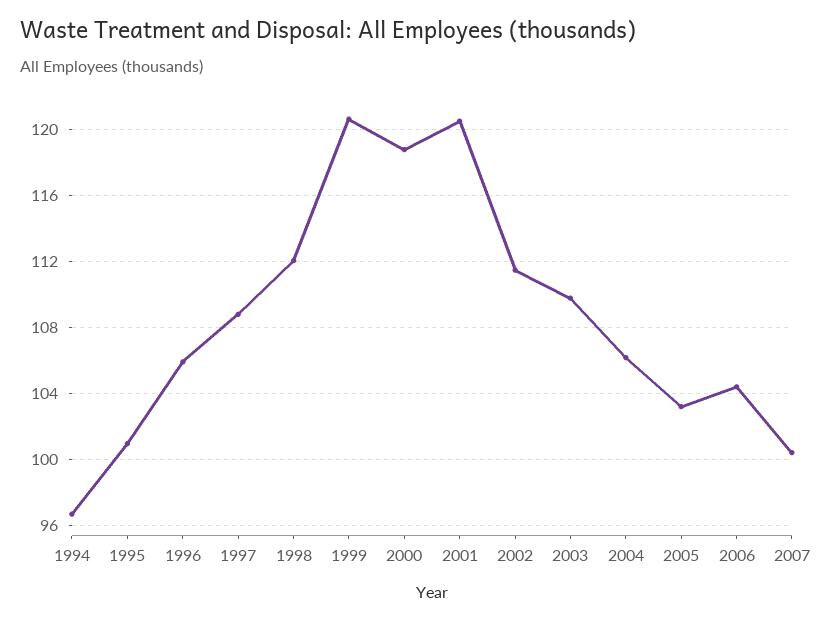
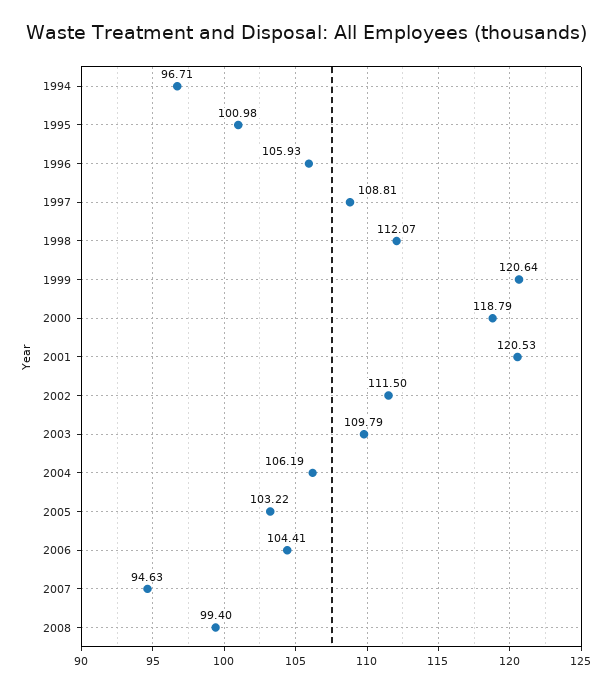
2007: 100.5 -> 94.63
2008: none -> 99.4

